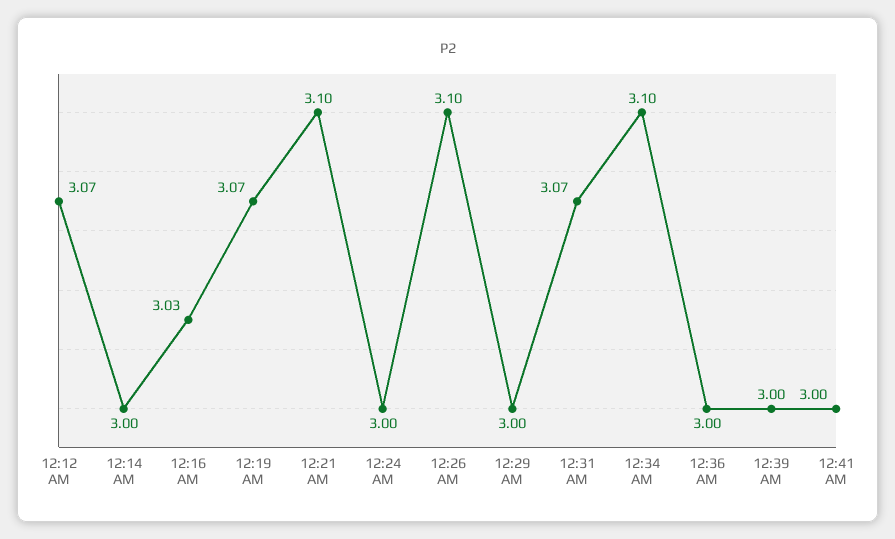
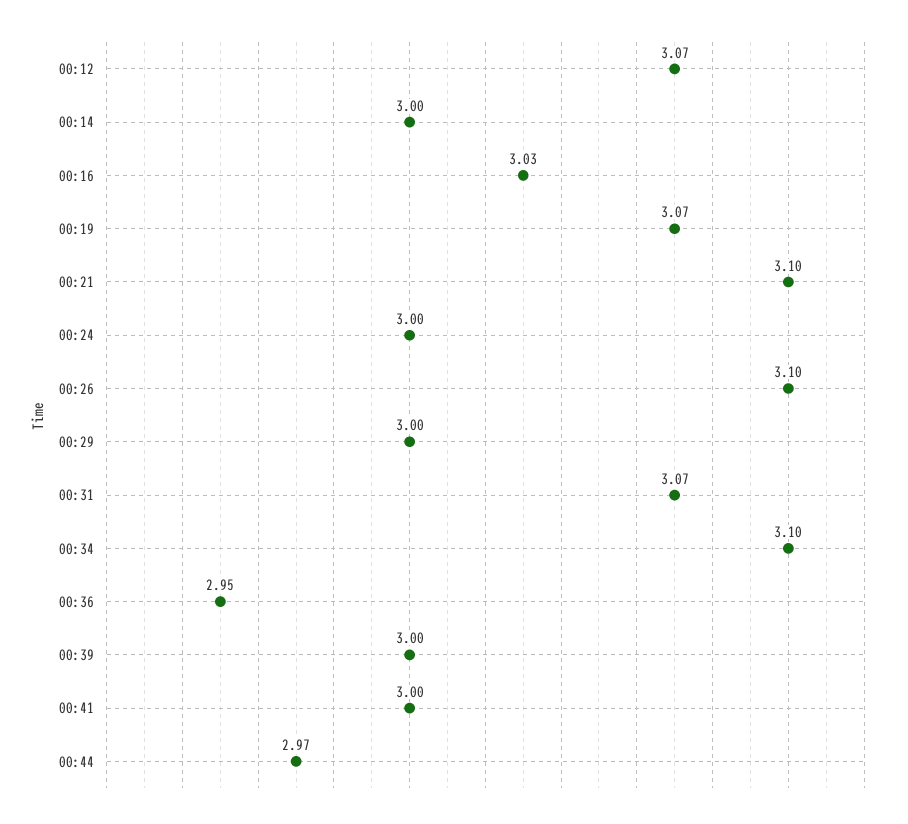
12:36 AM: 3 -> 2.95
00:44: none -> 2.97

